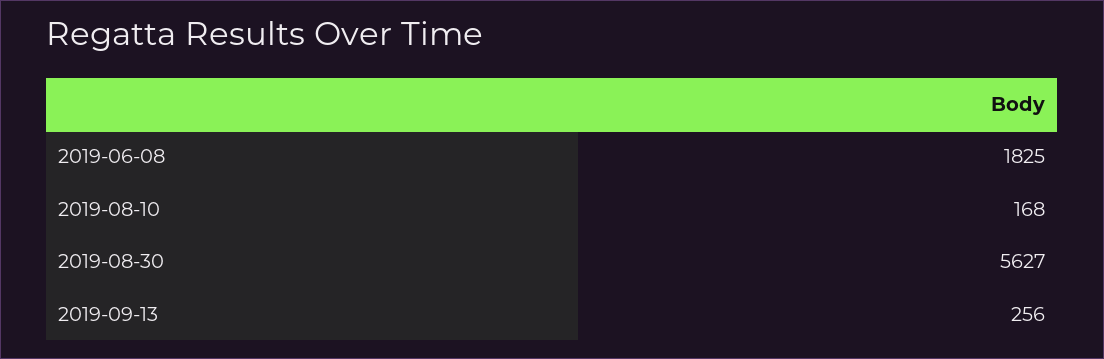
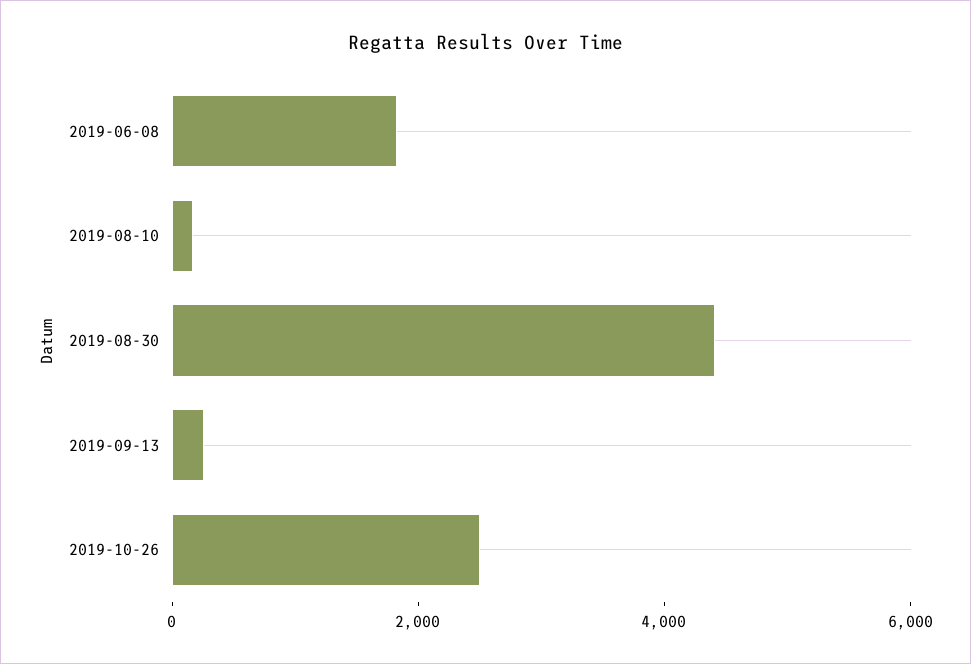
2019-08-30: 5627 -> 4500
2019-10-26: none -> 2500

